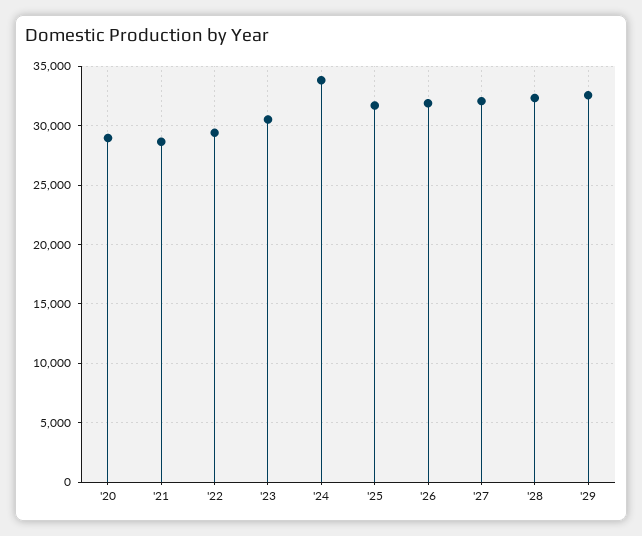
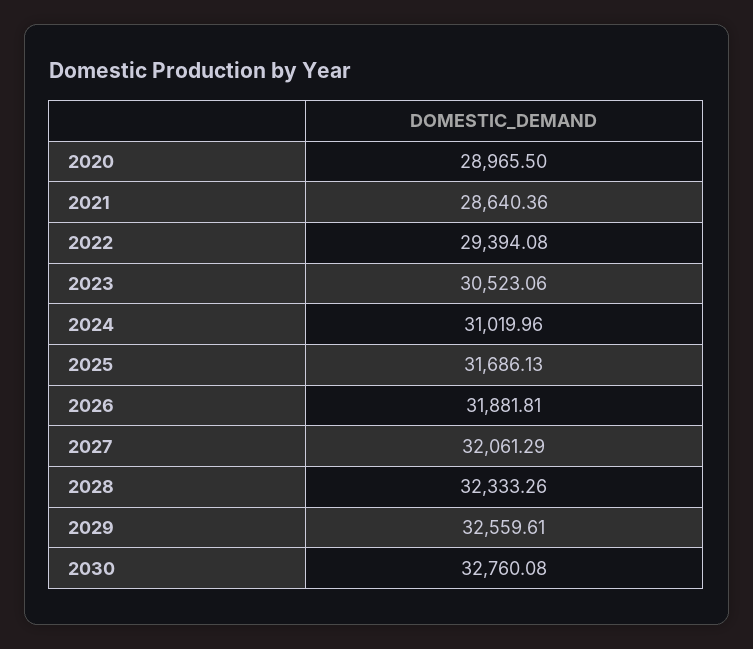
'24: 34000 -> 31019.96
2030: none -> 32760.08

